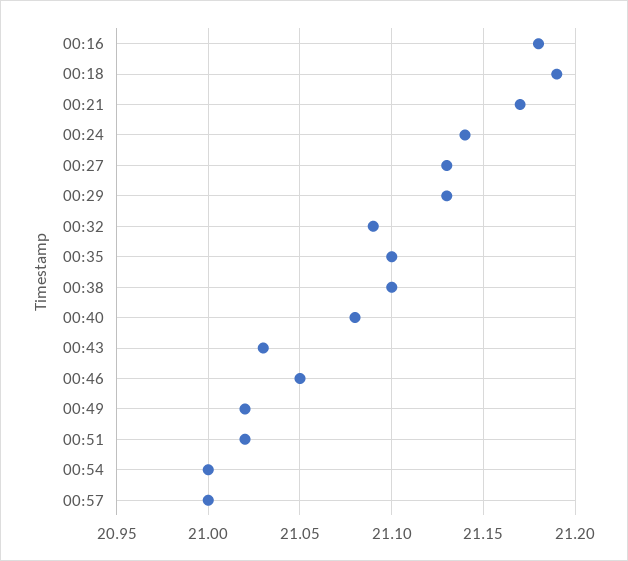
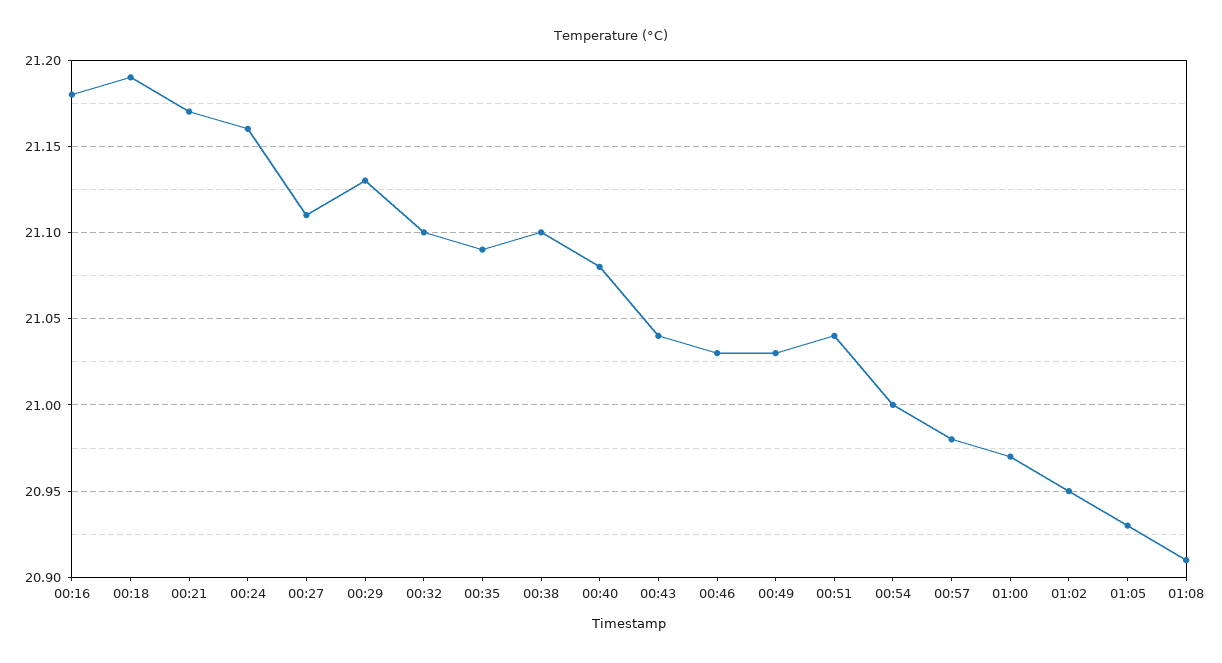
00:24: 21.14 -> 21.16
00:27: 21.13 -> 21.11
00:32: 21.09 -> 21.1
00:35: 21.1 -> 21.09
00:43: 21.03 -> 21.04
00:46: 21.05 -> 21.03
00:49: 21.02 -> 21.03
00:51: 21.02 -> 21.04
00:57: 21 -> 20.98
01:00: none -> 20.97
01:02: none -> 20.95
01:05: none -> 20.93
01:08: none -> 20.91

